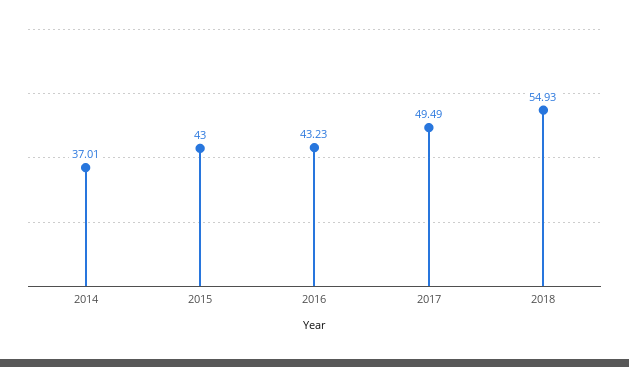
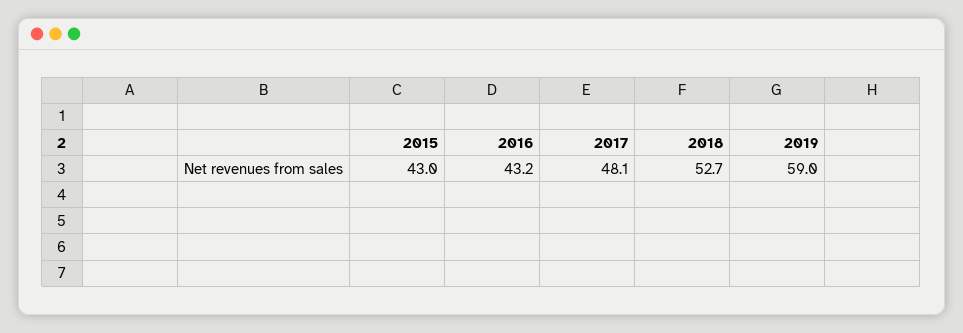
2014: 37.01 -> none
2017: 49.49 -> 48.1
2018: 54.93 -> 52.7
2019: none -> 59

